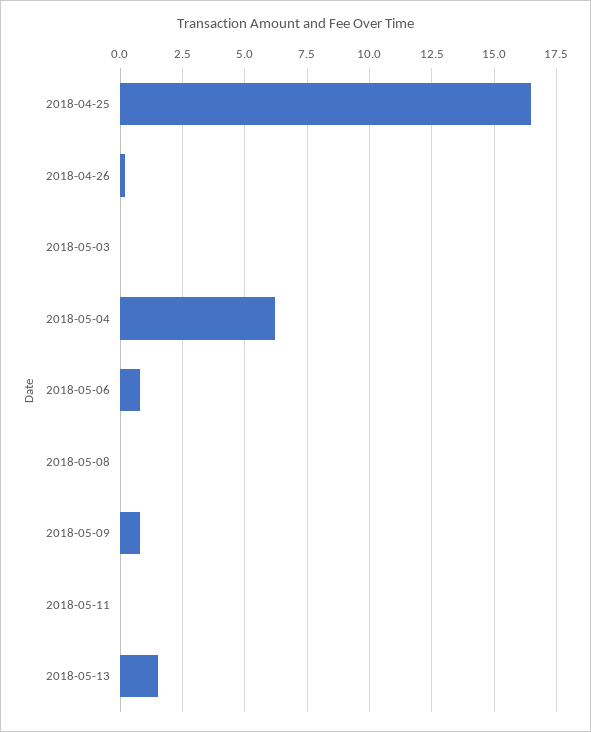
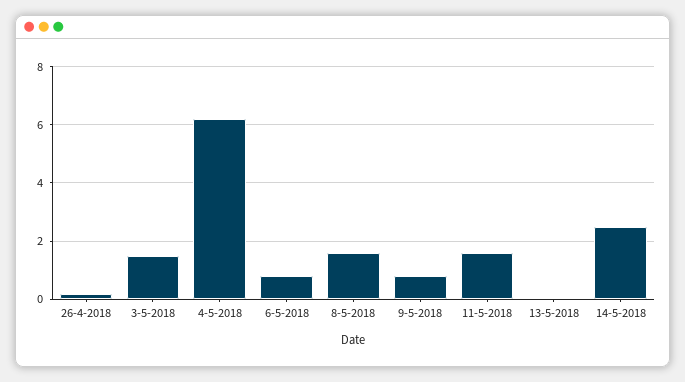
2018-04-25: 16.5 -> none
2018-05-03: 0 -> 1.5
2018-05-08: 0 -> 1.5
2018-05-11: 0 -> 1.5
2018-05-13: 1.5 -> 0
14-5-2018: none -> 2.5

